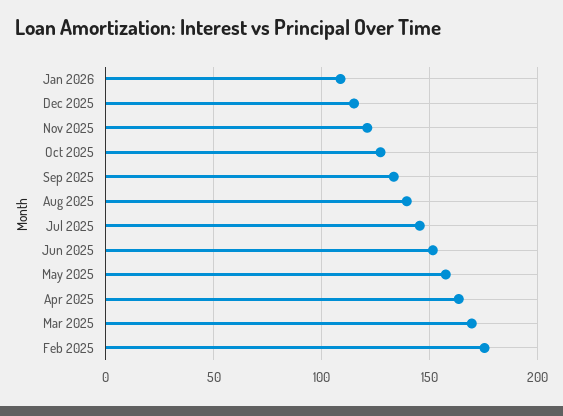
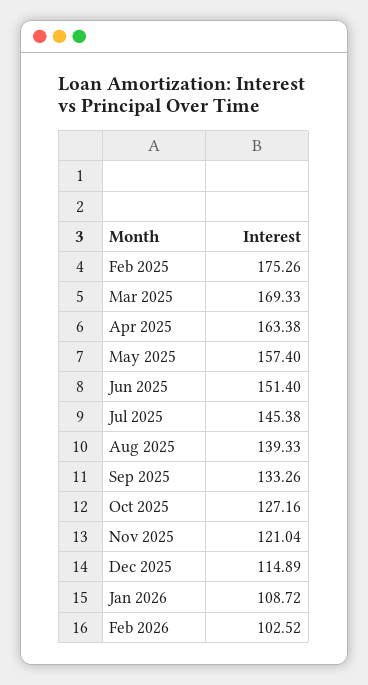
Feb 2026: none -> 102.52

